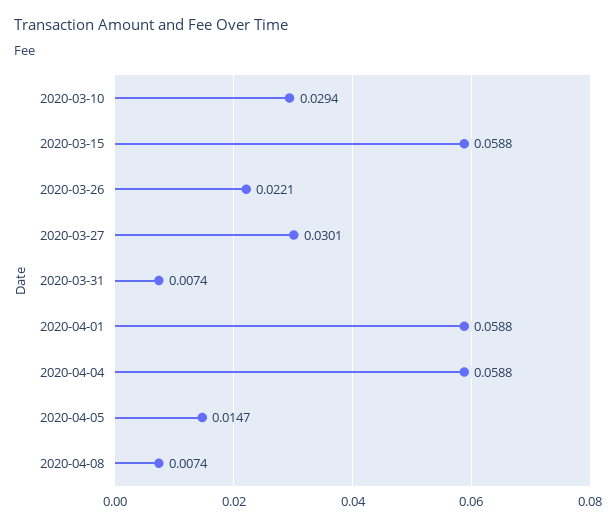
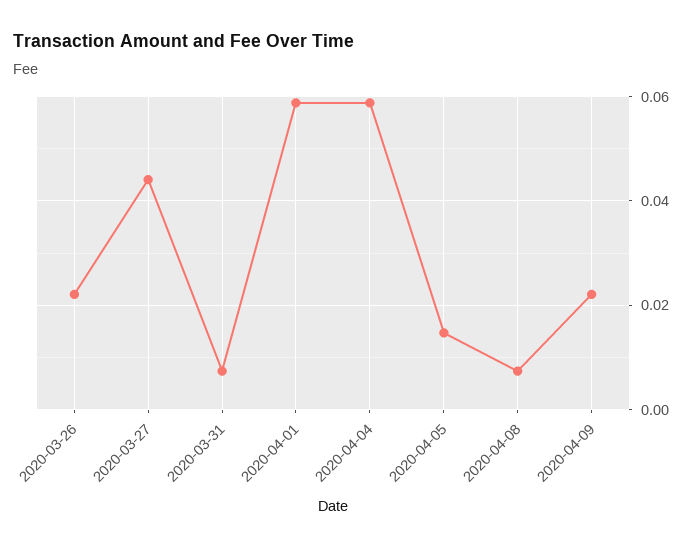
2020-03-10: 0.0294 -> none
2020-03-15: 0.0588 -> none
2020-03-27: 0.0301 -> 0.044
2020-04-09: none -> 0.022

